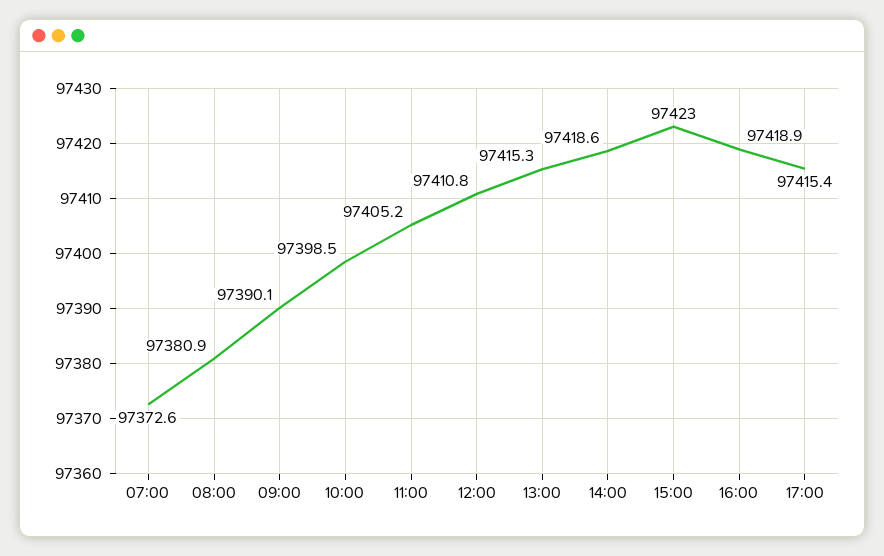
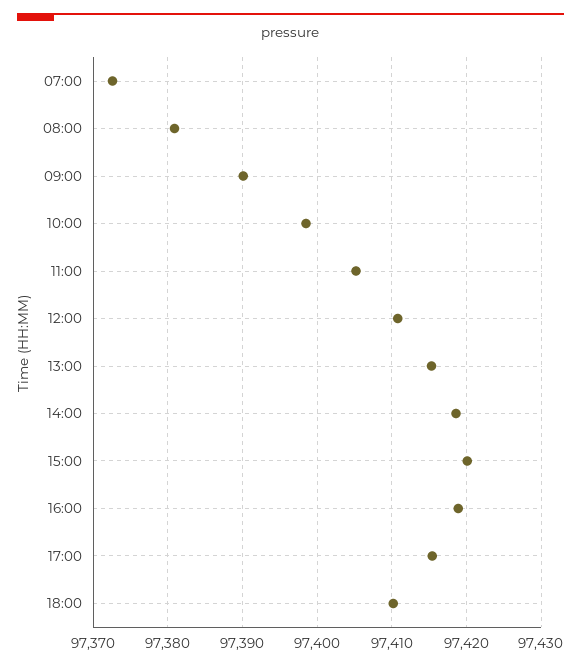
15:00: 97423 -> 97420
18:00: none -> 97410

